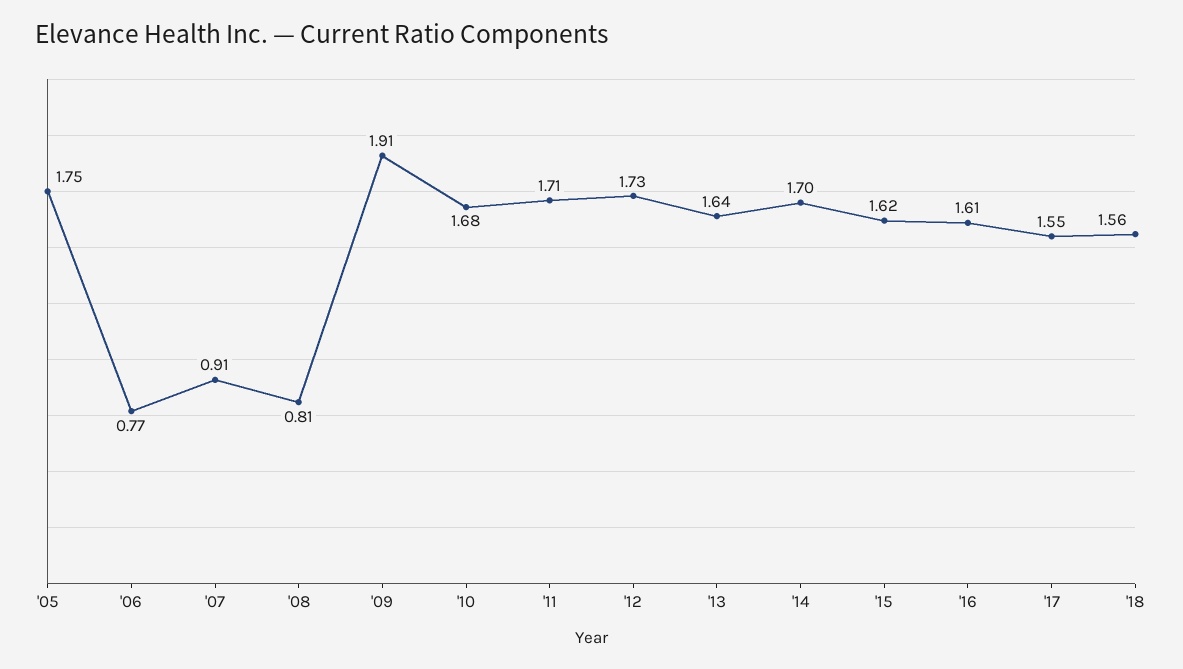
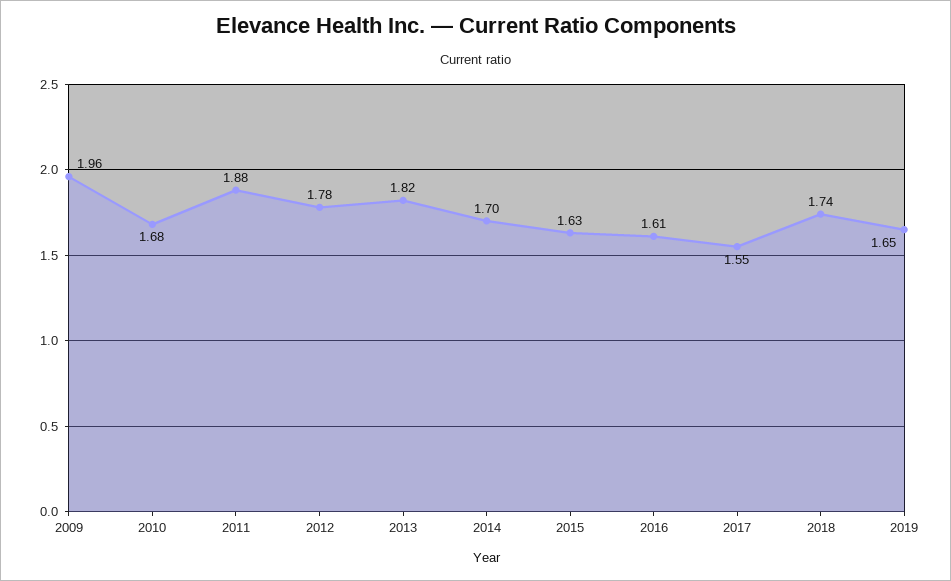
'05: 1.75 -> none
'06: 0.77 -> none
'07: 0.91 -> none
'08: 0.81 -> none
'09: 1.91 -> 1.96
'11: 1.71 -> 1.88
'12: 1.73 -> 1.78
'13: 1.64 -> 1.82
'15: 1.62 -> 1.63
'18: 1.56 -> 1.74
2019: none -> 1.65

